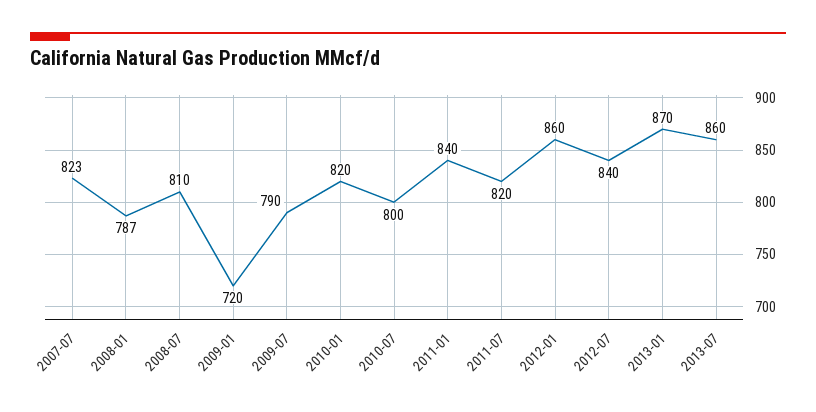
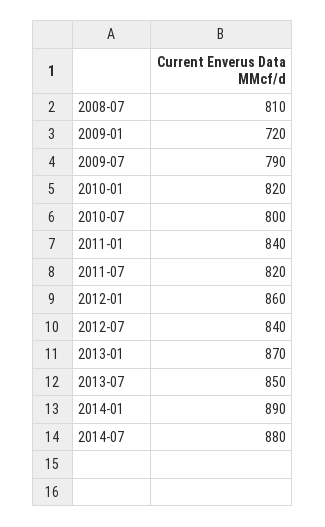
2007-07: 823 -> none
2008-01: 787 -> none
2013-07: 860 -> 850
2014-01: none -> 890
2014-07: none -> 880

